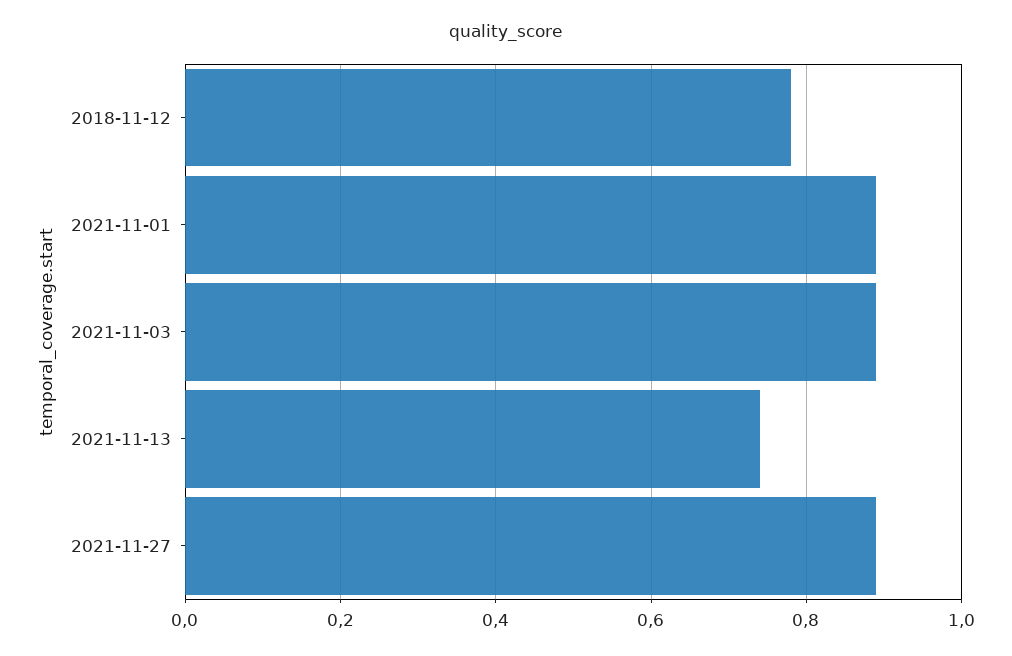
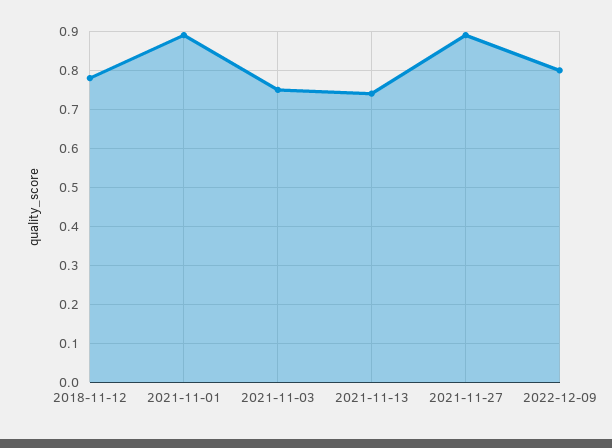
2021-11-03: 0.9 -> 0.75
2022-12-09: none -> 0.8

